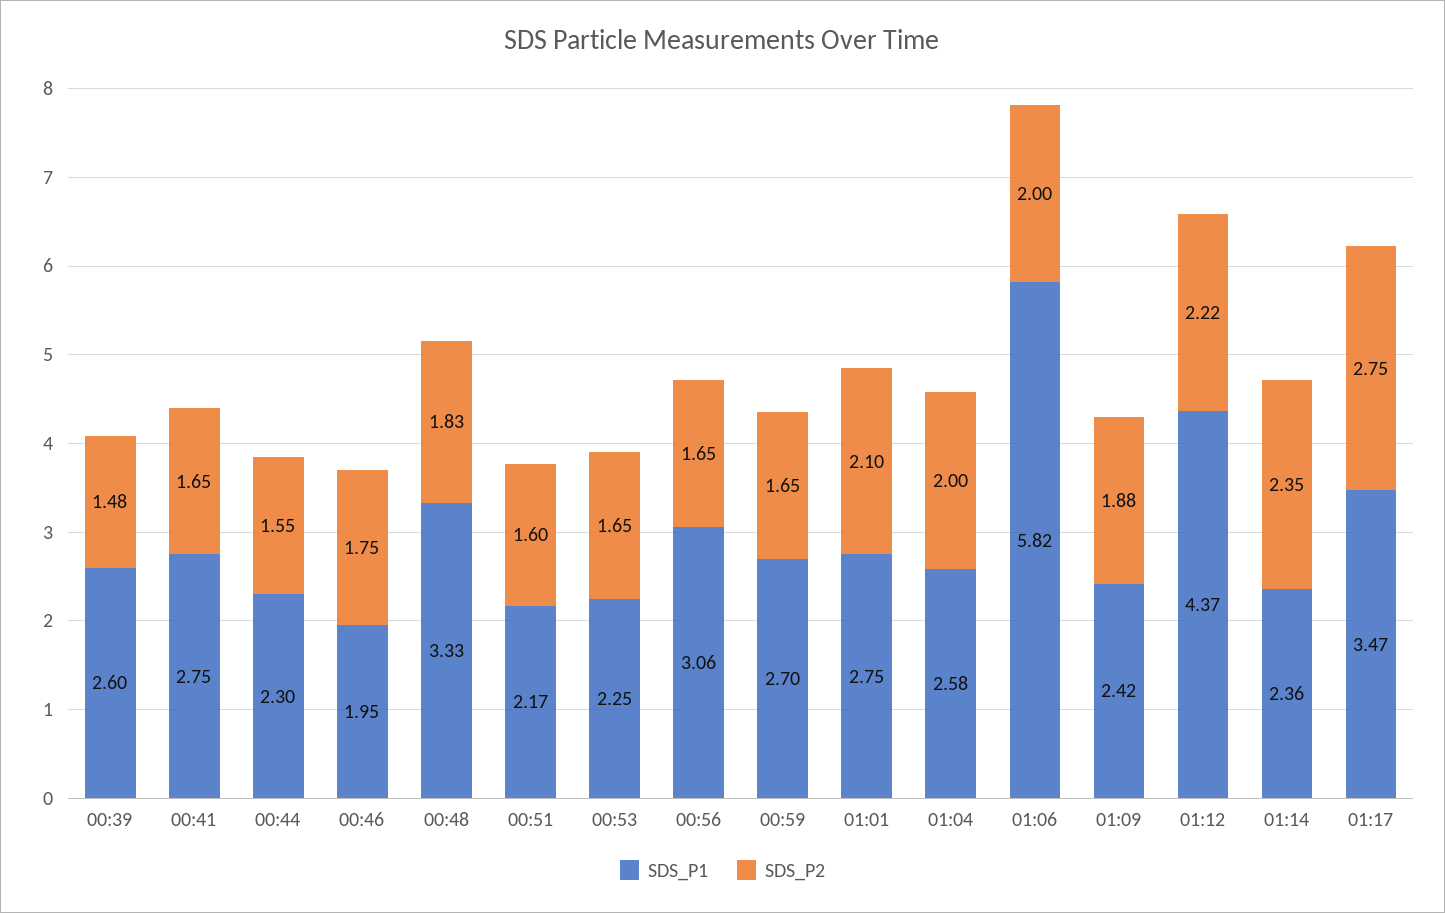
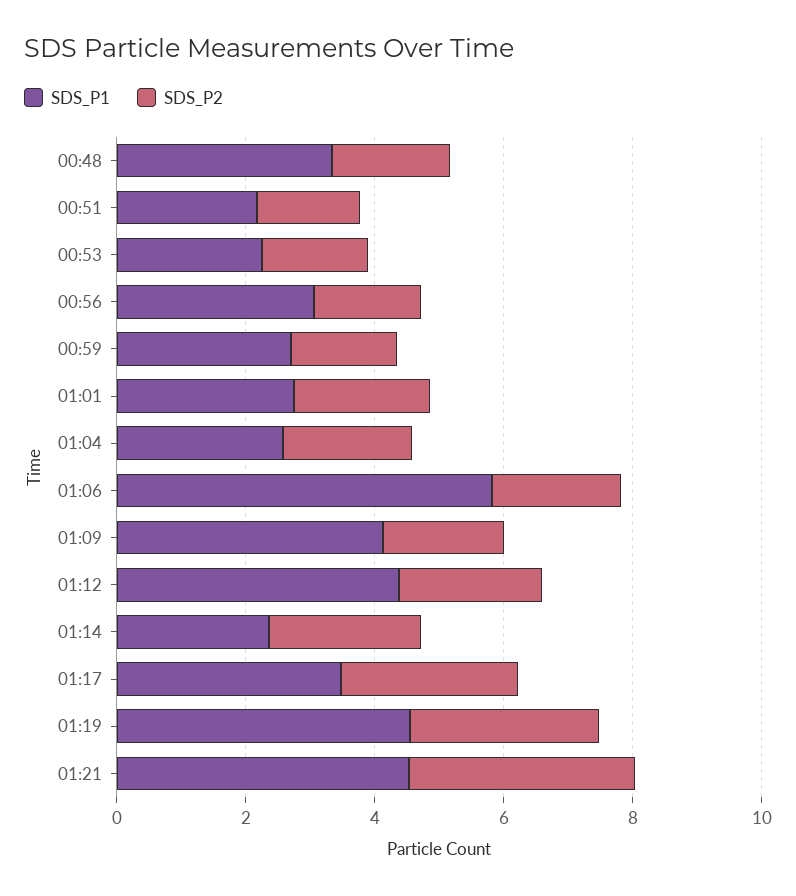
SDS_P1, 00:39: 2.6 -> none
SDS_P2, 00:39: 1.48 -> none
SDS_P1, 00:41: 2.75 -> none
SDS_P2, 00:41: 1.65 -> none
SDS_P1, 00:44: 2.3 -> none
SDS_P2, 00:44: 1.55 -> none
SDS_P1, 00:46: 1.95 -> none
SDS_P2, 00:46: 1.75 -> none
SDS_P1, 01:09: 2.42 -> 4
SDS_P1, 01:19: none -> 4.5
SDS_P2, 01:19: none -> 3
SDS_P1, 01:21: none -> 4.5
SDS_P2, 01:21: none -> 3.5

